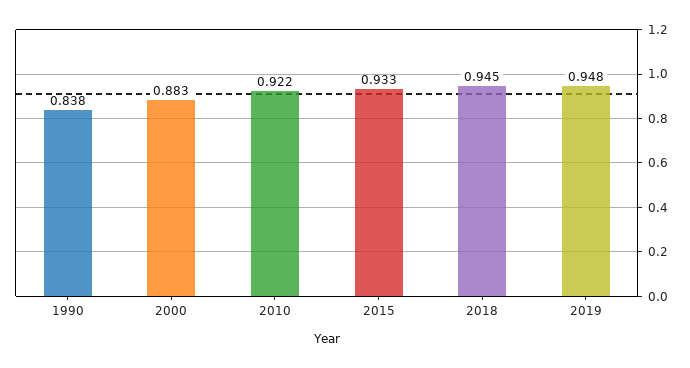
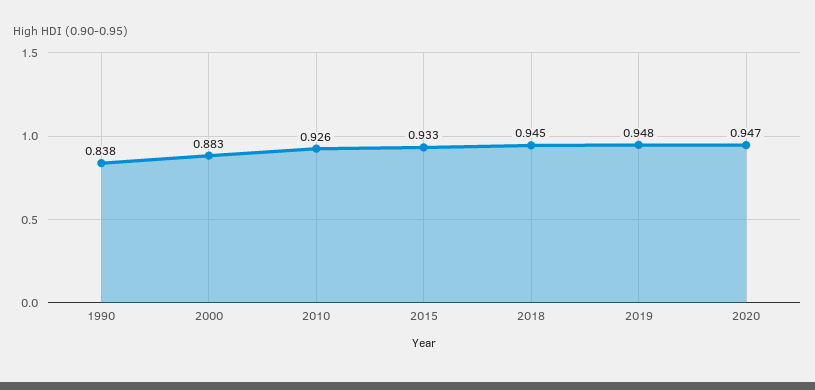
2010: 0.922 -> 0.926
2020: none -> 0.947

